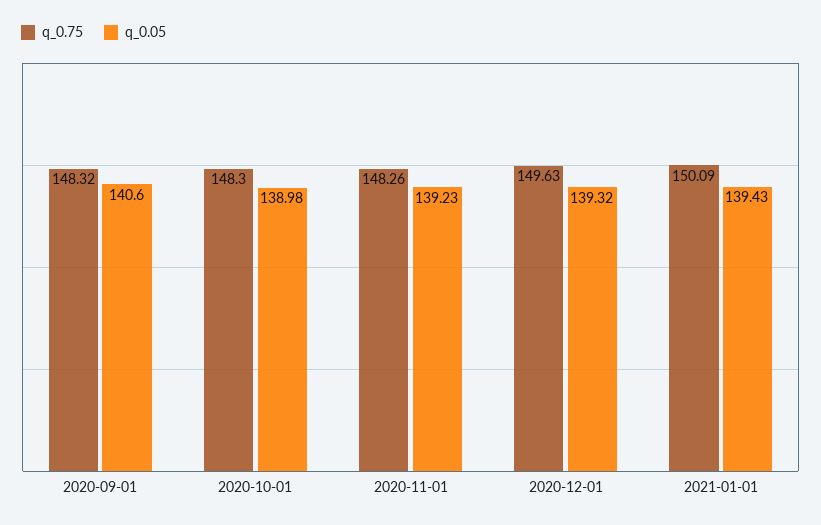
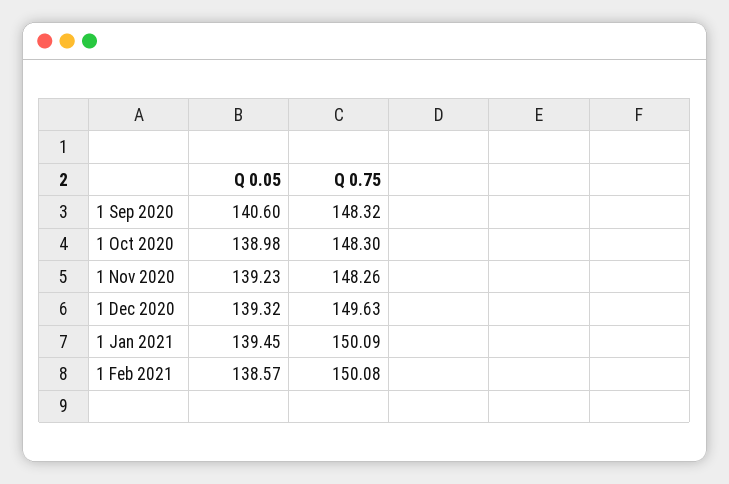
q_0.05, 2021-01-01: 139.43 -> 139.45
q_0.05, 1 Feb 2021: none -> 138.57
q_0.75, 1 Feb 2021: none -> 150.08

